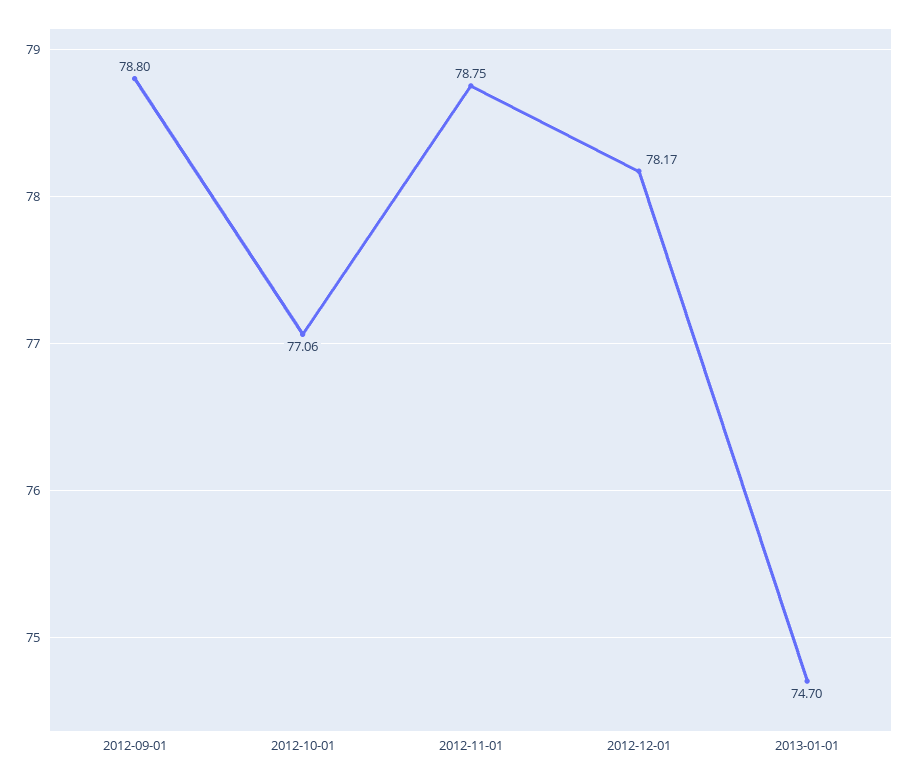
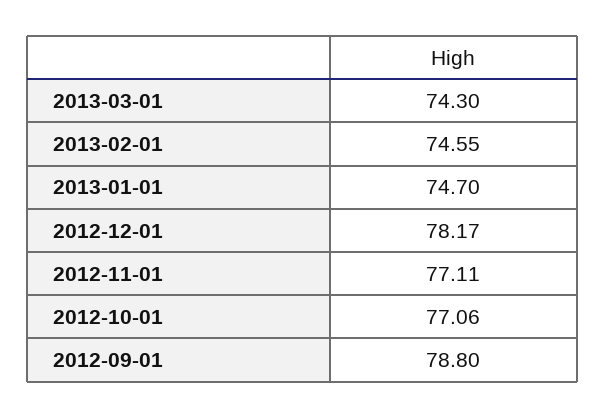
2012-11-01: 78.75 -> 77.11
2013-03-01: none -> 74.3
2013-02-01: none -> 74.55

